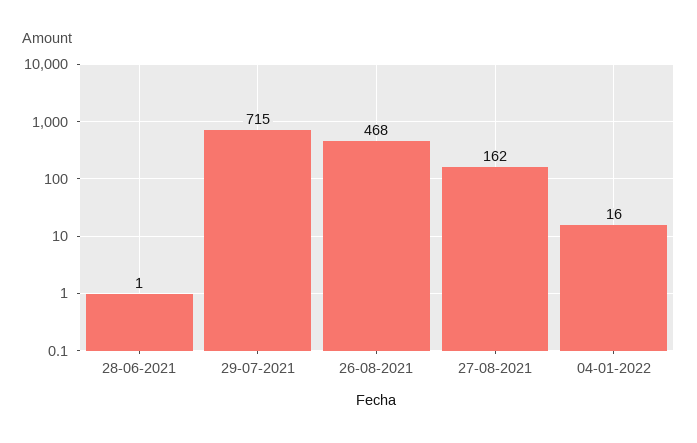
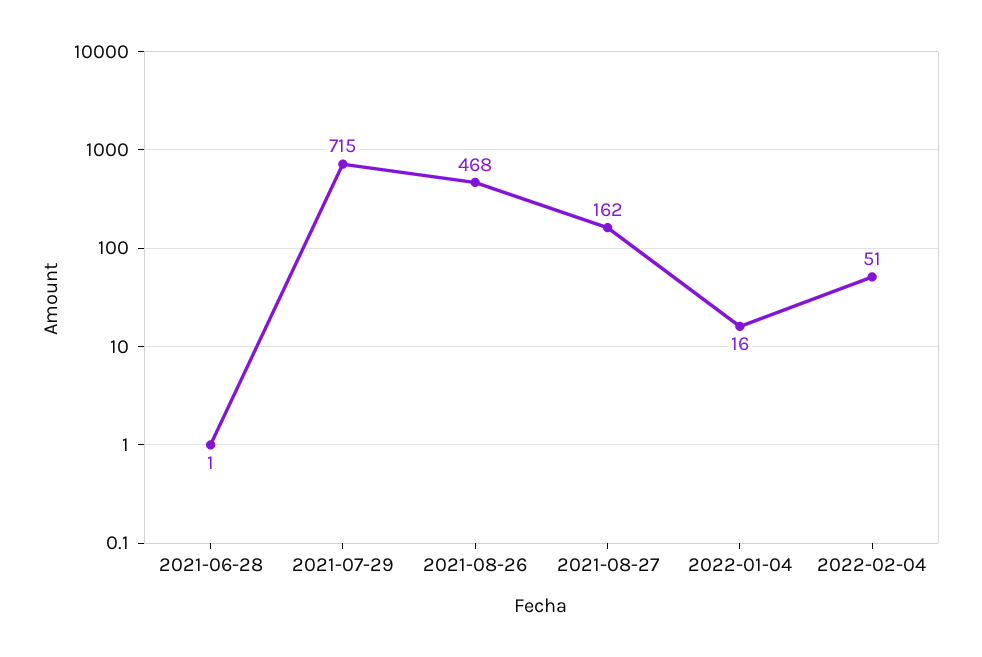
2022-02-04: none -> 51

